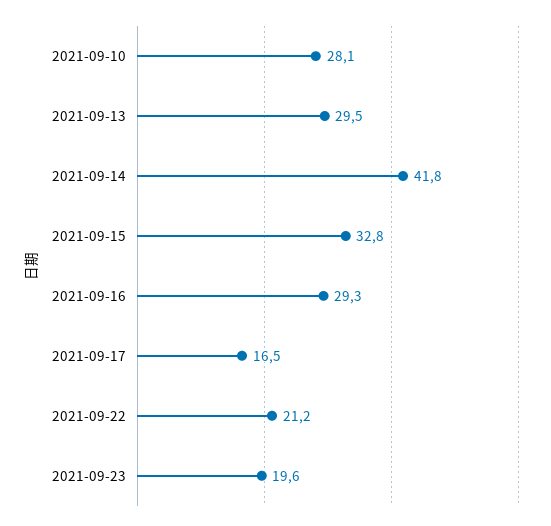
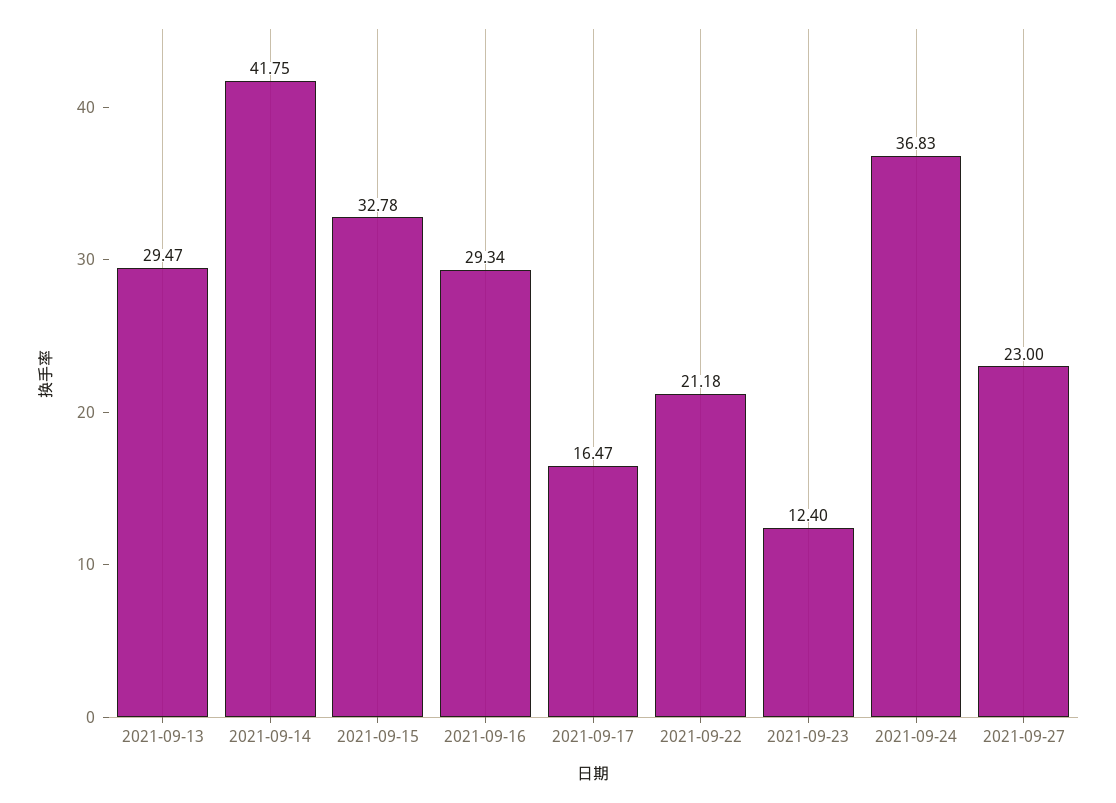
2021-09-10: 28.1 -> none
2021-09-23: 19.6 -> 12.4
2021-09-24: none -> 36.83
2021-09-27: none -> 23

